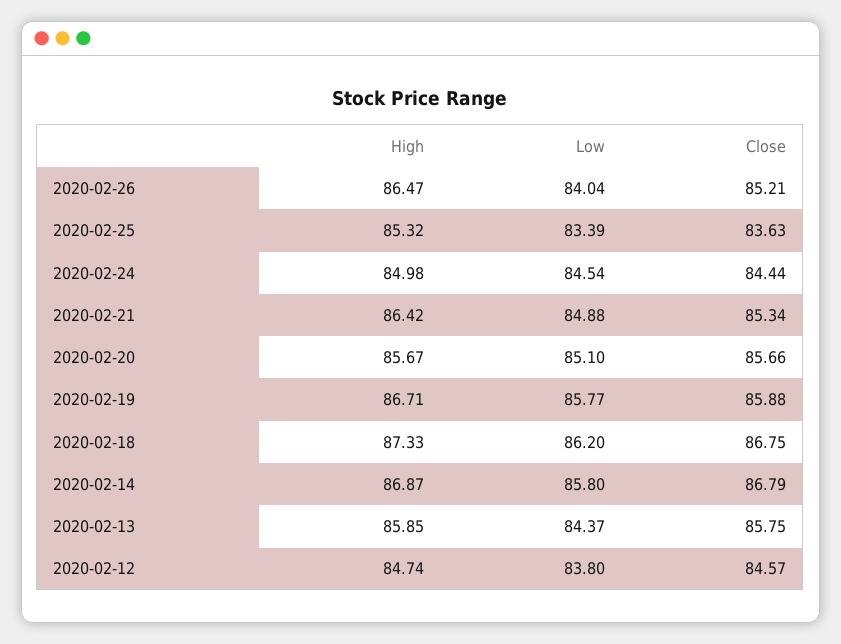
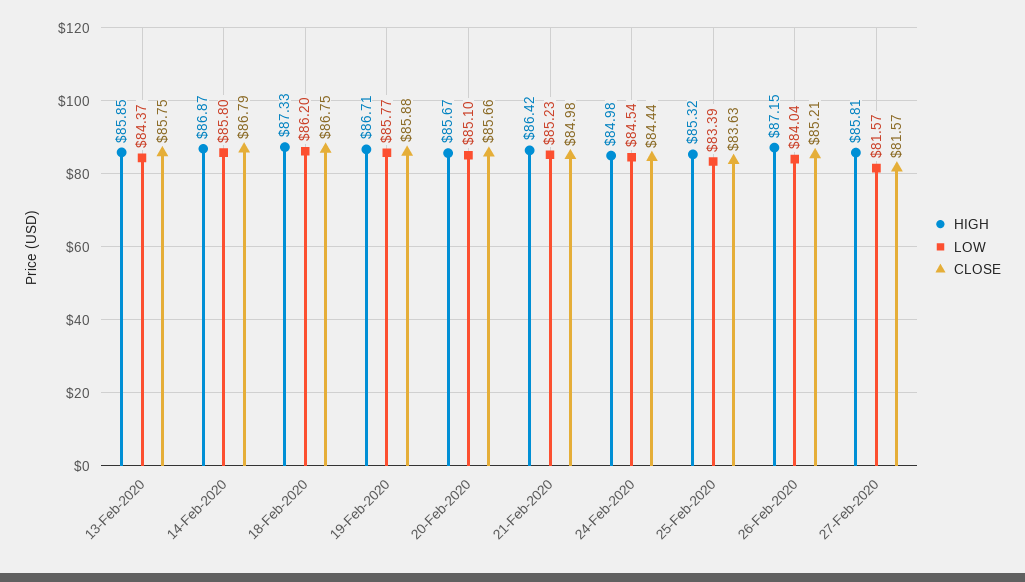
High, 2020-02-26: 86.47 -> 87.15
Low, 2020-02-21: 84.88 -> 85.23
Close, 2020-02-21: 85.34 -> 84.98
High, 2020-02-12: 84.74 -> none
Low, 2020-02-12: 83.8 -> none
Close, 2020-02-12: 84.57 -> none
High, 27-Feb-2020: none -> 85.81
Low, 27-Feb-2020: none -> 81.57
Close, 27-Feb-2020: none -> 81.57

